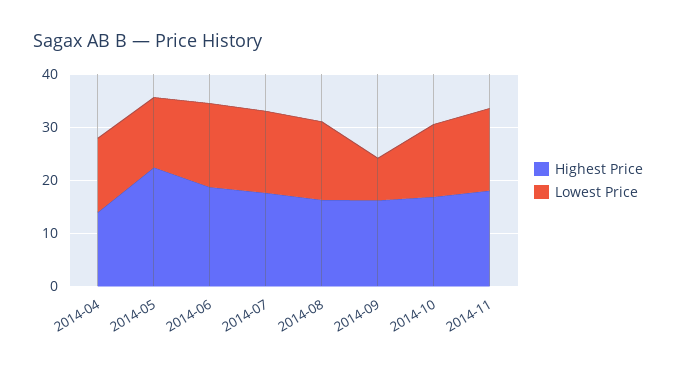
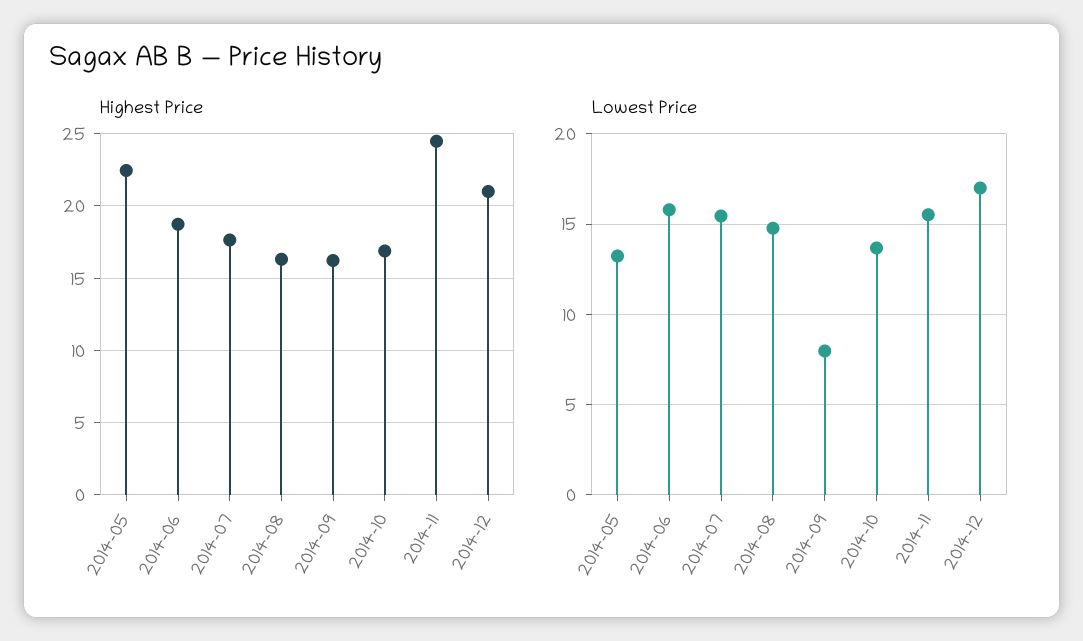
Highest Price, 2014-04: 14 -> none
Lowest Price, 2014-04: 14 -> none
Highest Price, 2014-11: 18 -> 24.5
Highest Price, 2014-12: none -> 21
Lowest Price, 2014-12: none -> 17

